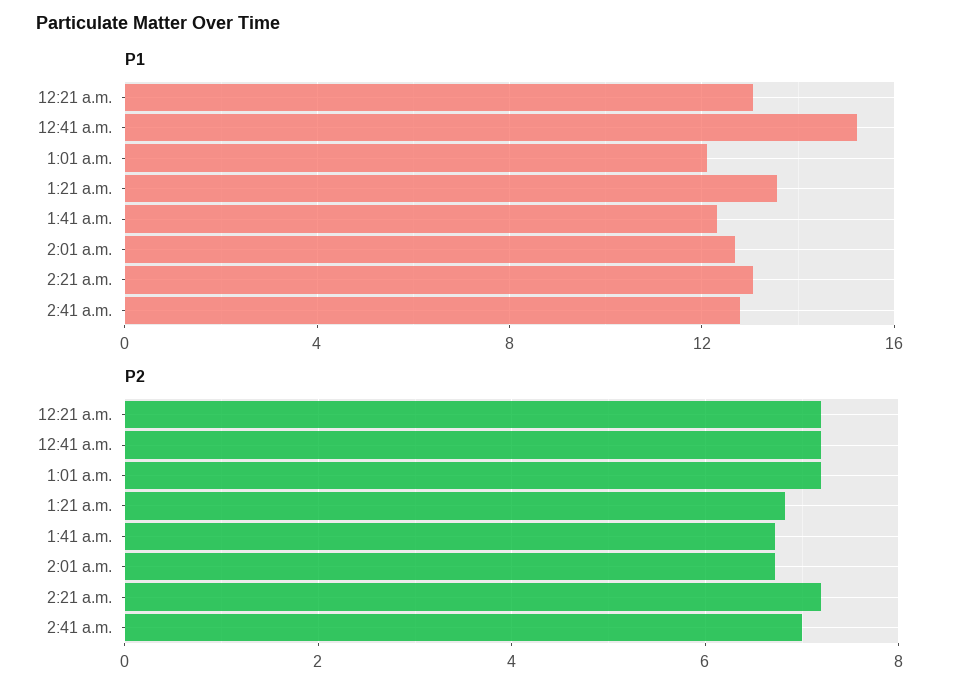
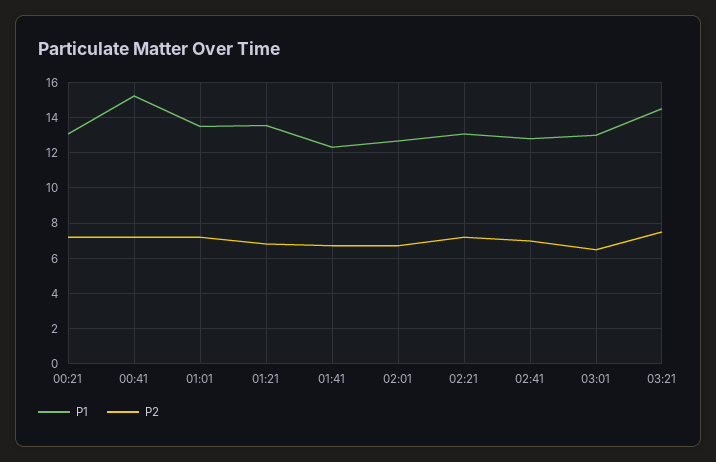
P1, 1:01 a.m.: 12 -> 13.5
P1, 03:01: none -> 13
P2, 03:01: none -> 6.5
P1, 03:21: none -> 14.5
P2, 03:21: none -> 7.5

